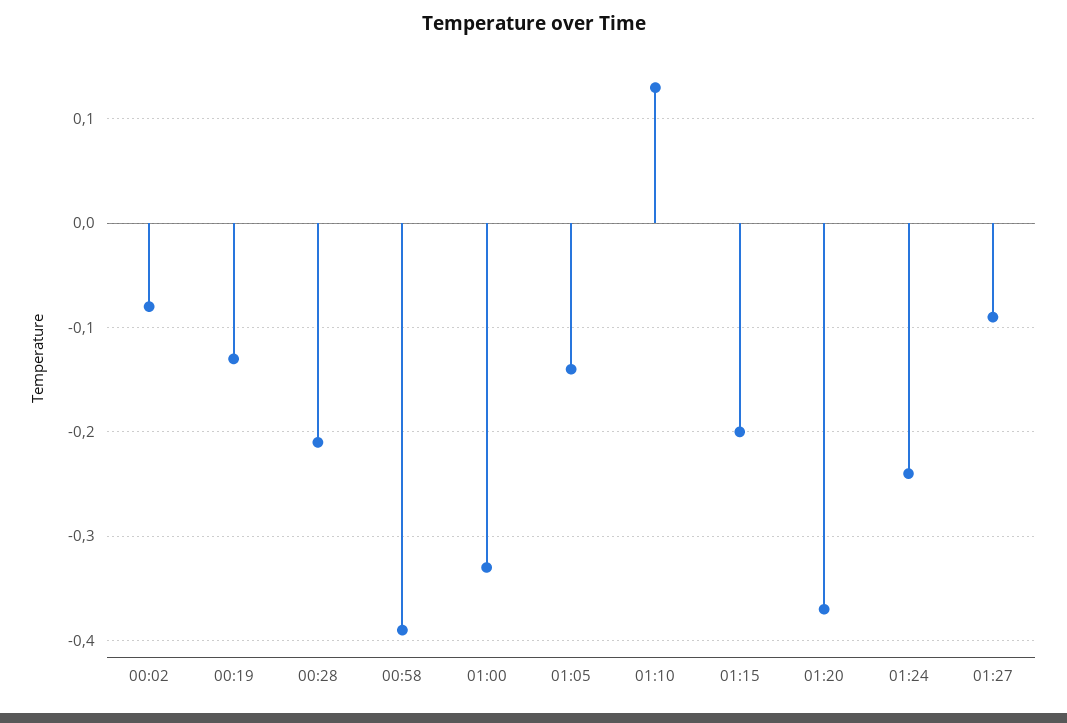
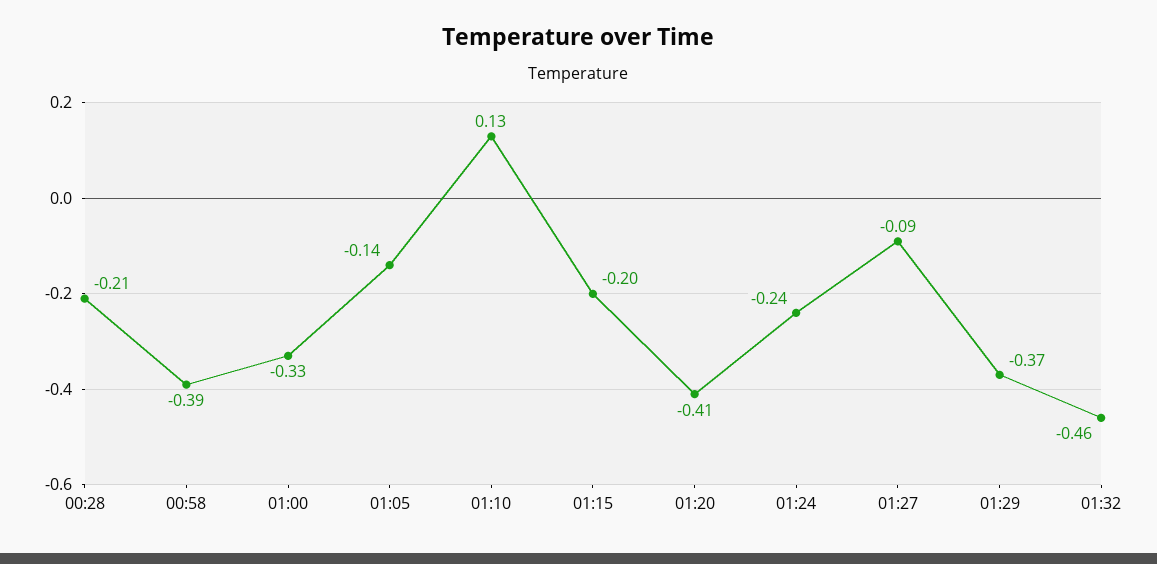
00:02: -0.08 -> none
00:19: -0.13 -> none
01:20: -0.37 -> -0.41
01:29: none -> -0.37
01:32: none -> -0.46

